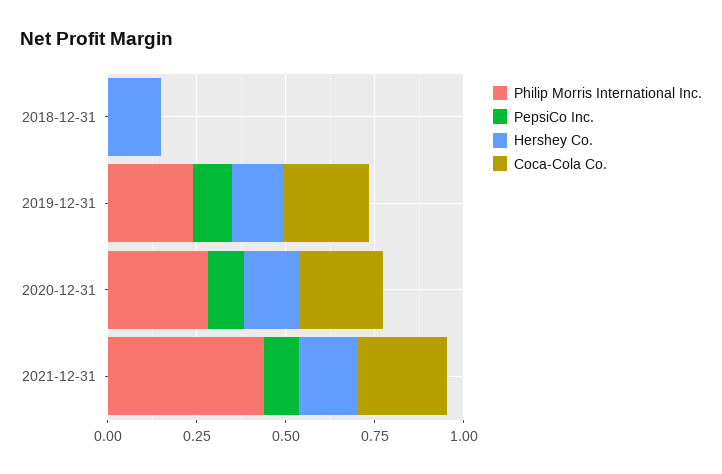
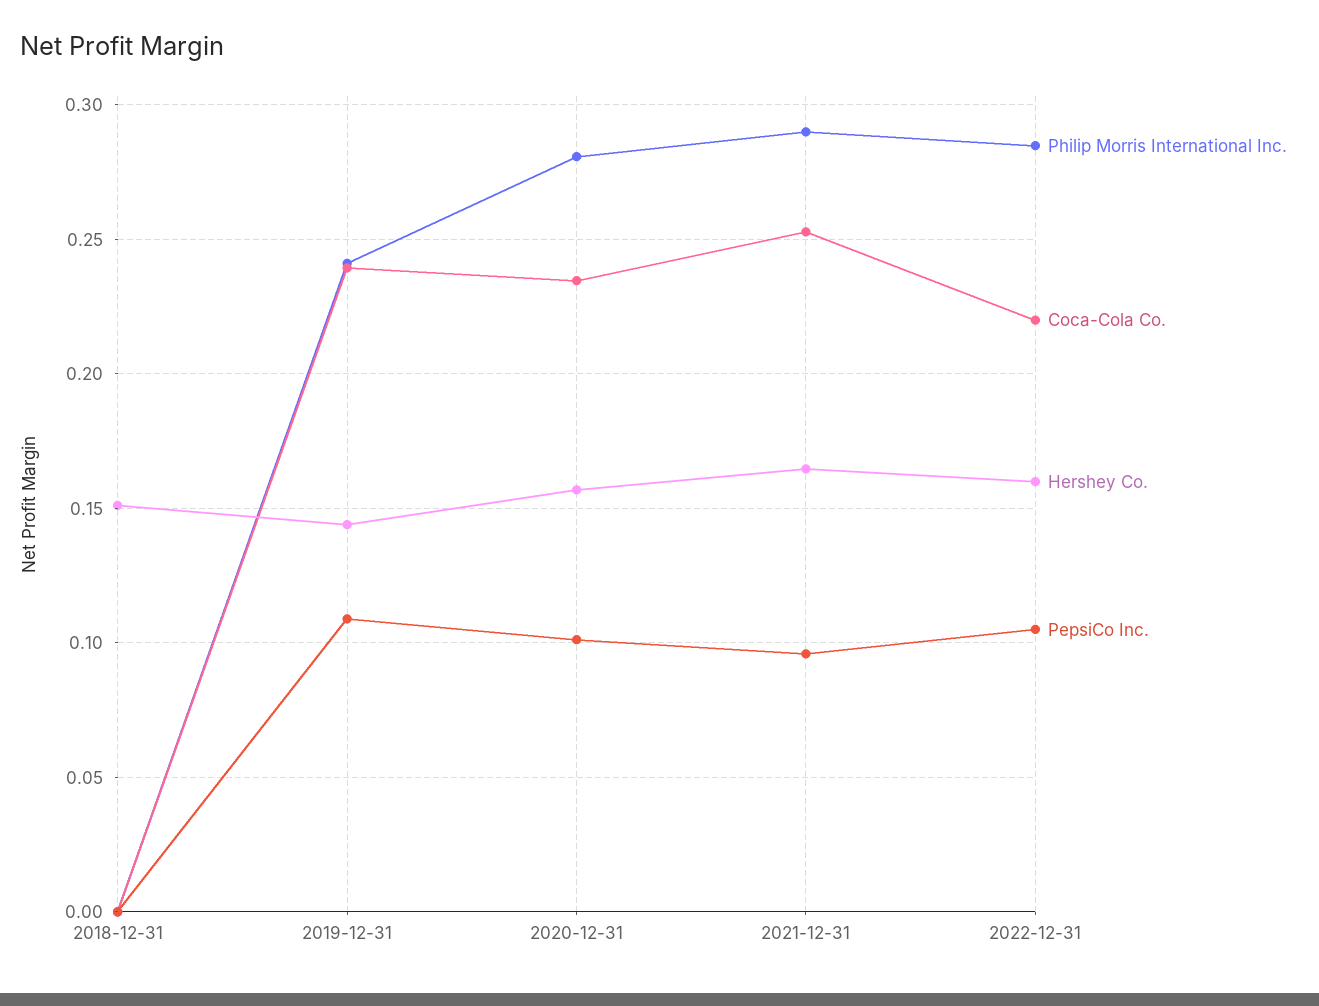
Philip Morris International Inc., 2021-12-31: 0.45 -> 0.29
Philip Morris International Inc., 2022-12-31: none -> 0.285
Coca-Cola Co., 2022-12-31: none -> 0.22
Hershey Co., 2022-12-31: none -> 0.16
PepsiCo Inc., 2022-12-31: none -> 0.105

